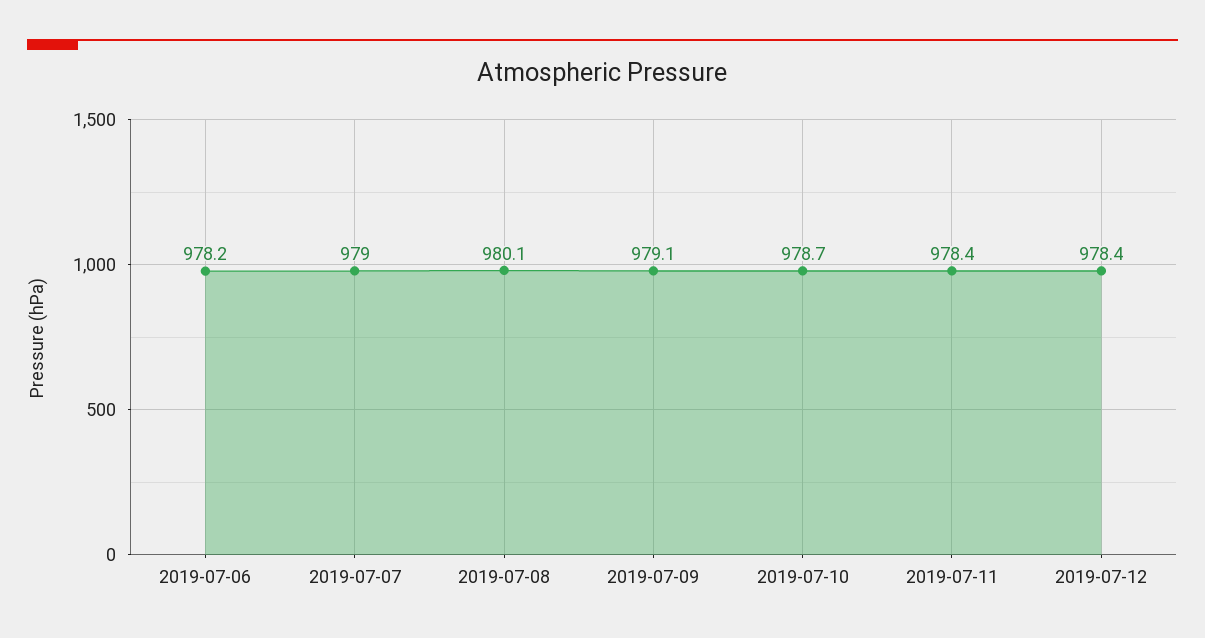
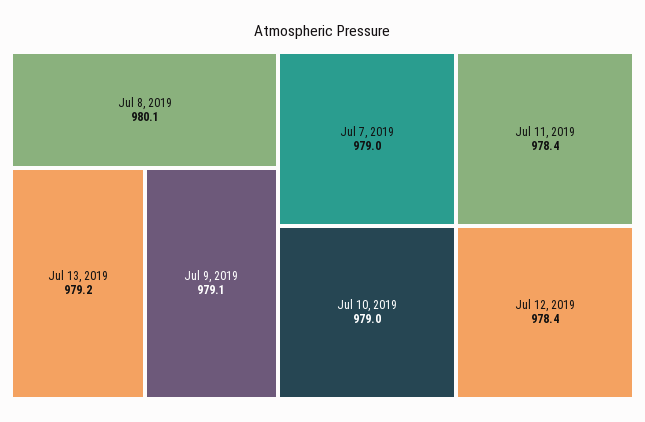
2019-07-06: 978.2 -> none
2019-07-10: 978.7 -> 979
Jul 13, 2019: none -> 979.2

